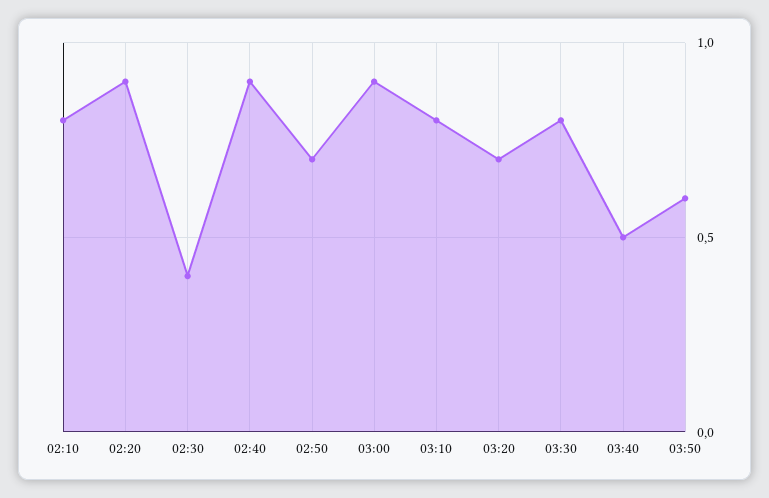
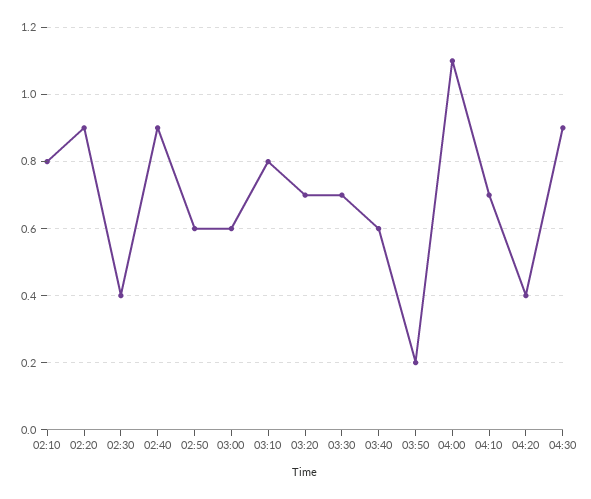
02:50: 0.7 -> 0.6
03:00: 0.9 -> 0.6
03:30: 0.8 -> 0.7
03:40: 0.5 -> 0.6
03:50: 0.6 -> 0.2
04:00: none -> 1.1
04:10: none -> 0.7
04:20: none -> 0.4
04:30: none -> 0.9

